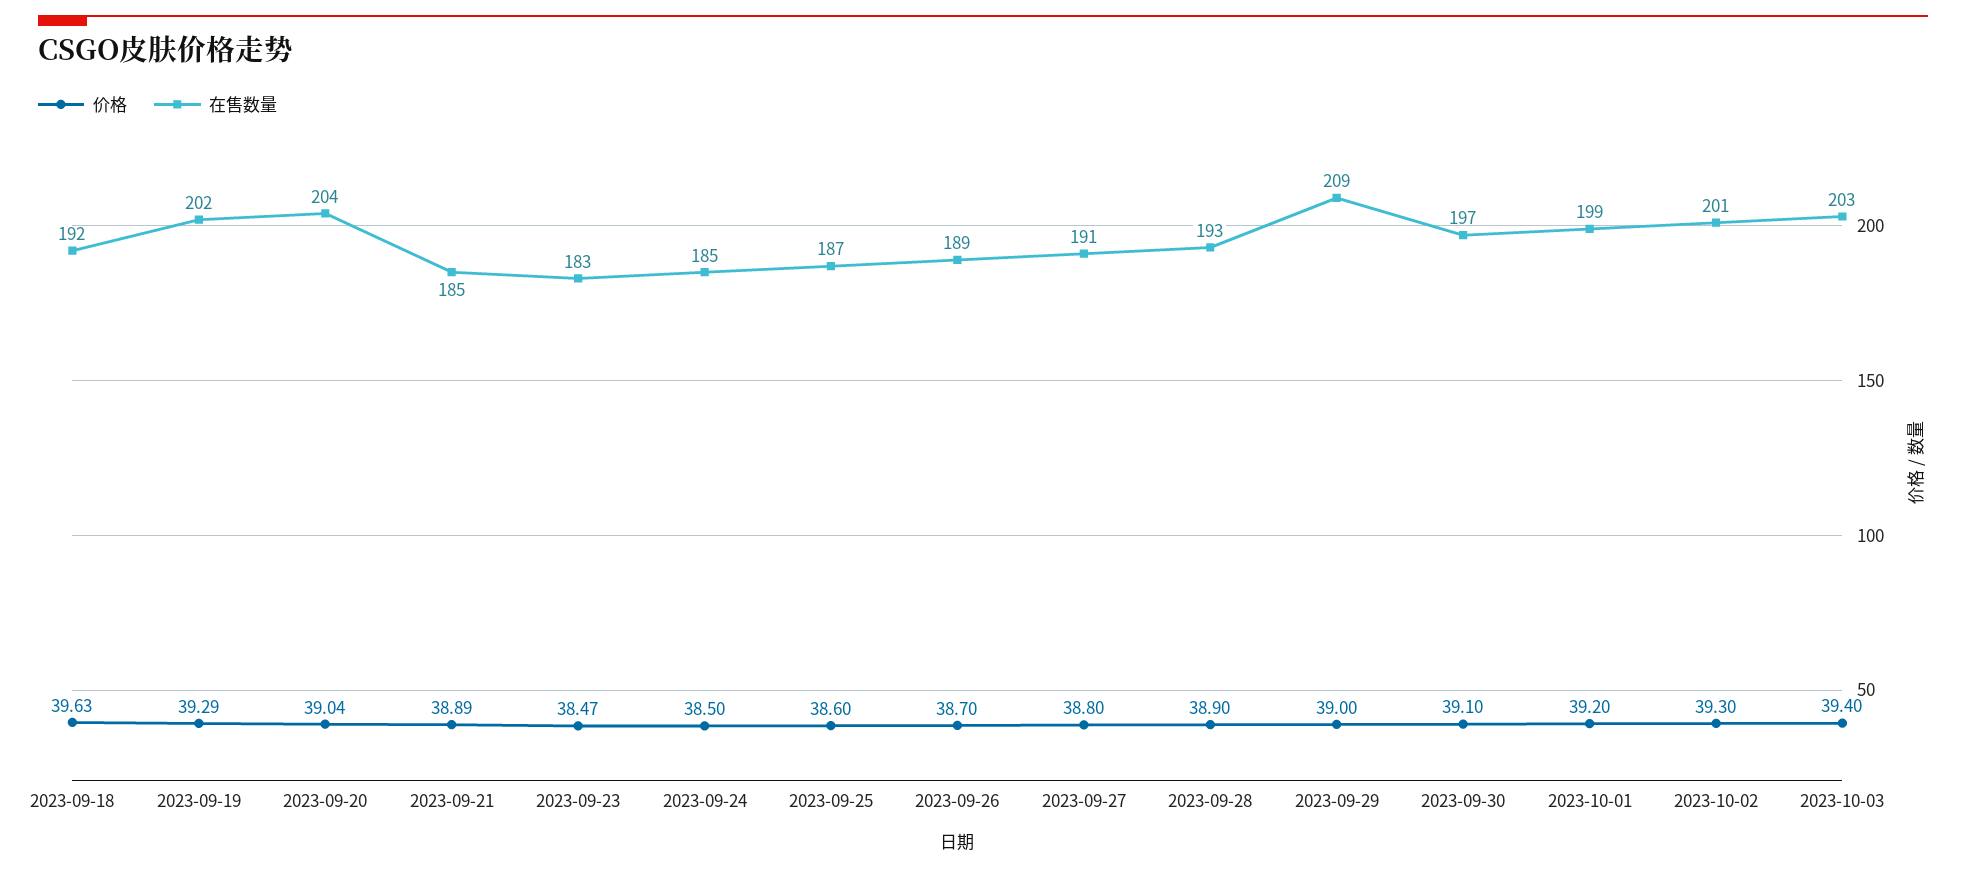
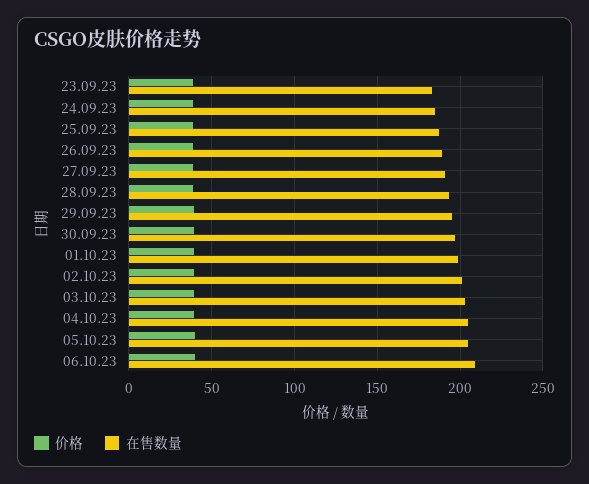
价格, 2023-09-18: 39.63 -> none
在售数量, 2023-09-18: 192 -> none
价格, 2023-09-19: 39.29 -> none
在售数量, 2023-09-19: 202 -> none
价格, 2023-09-20: 39.04 -> none
在售数量, 2023-09-20: 204 -> none
价格, 2023-09-21: 38.89 -> none
在售数量, 2023-09-21: 185 -> none
在售数量, 2023-09-29: 209 -> 195
价格, 04.10.23: none -> 40
在售数量, 04.10.23: none -> 205
价格, 05.10.23: none -> 40
在售数量, 05.10.23: none -> 205
价格, 06.10.23: none -> 40
在售数量, 06.10.23: none -> 210

